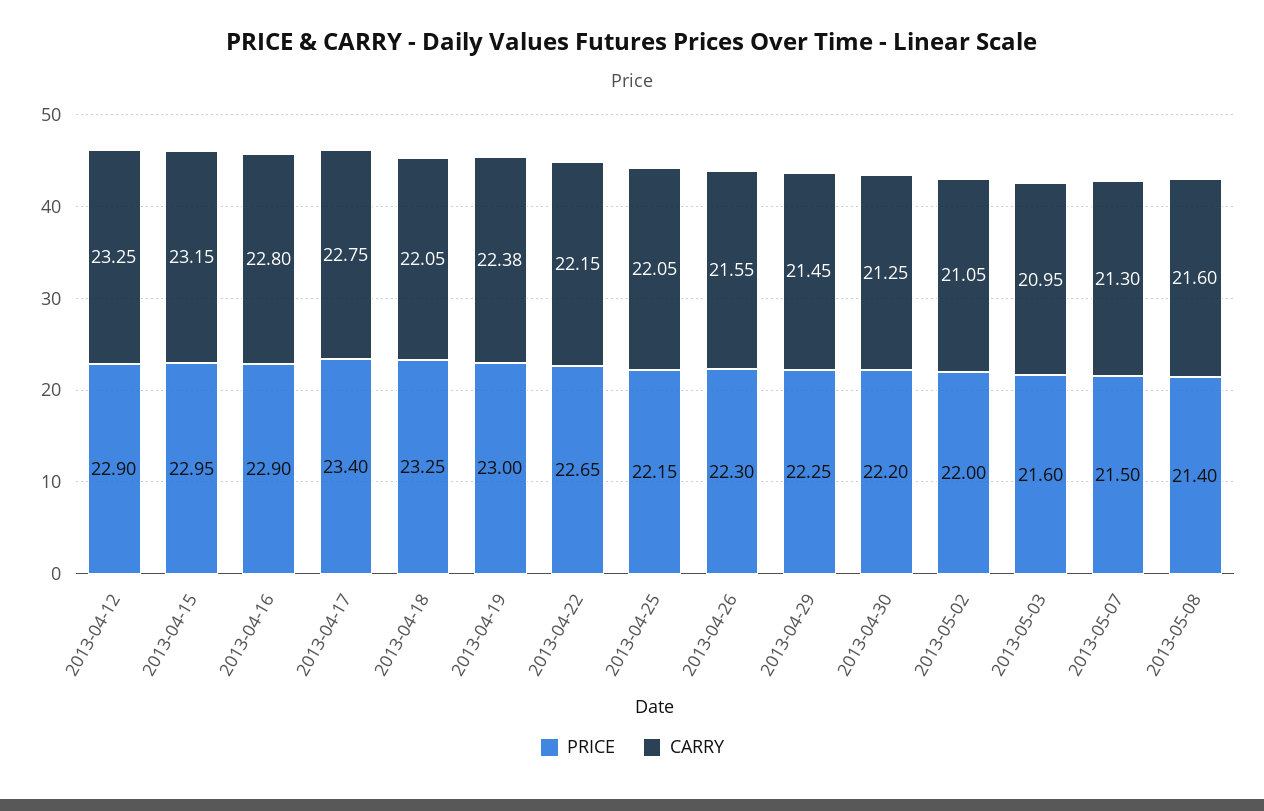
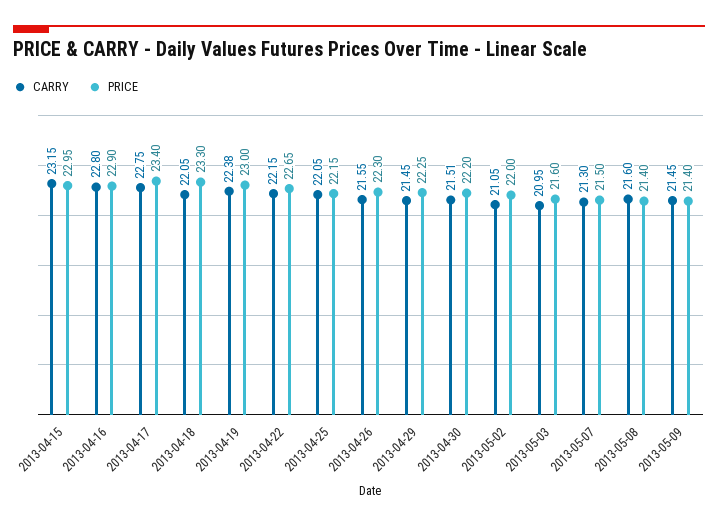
PRICE, 2013-04-12: 22.9 -> none
CARRY, 2013-04-12: 23.25 -> none
PRICE, 2013-04-18: 23.25 -> 23.3
CARRY, 2013-04-30: 21.25 -> 21.51
CARRY, 2013-05-09: none -> 21.45
PRICE, 2013-05-09: none -> 21.4

